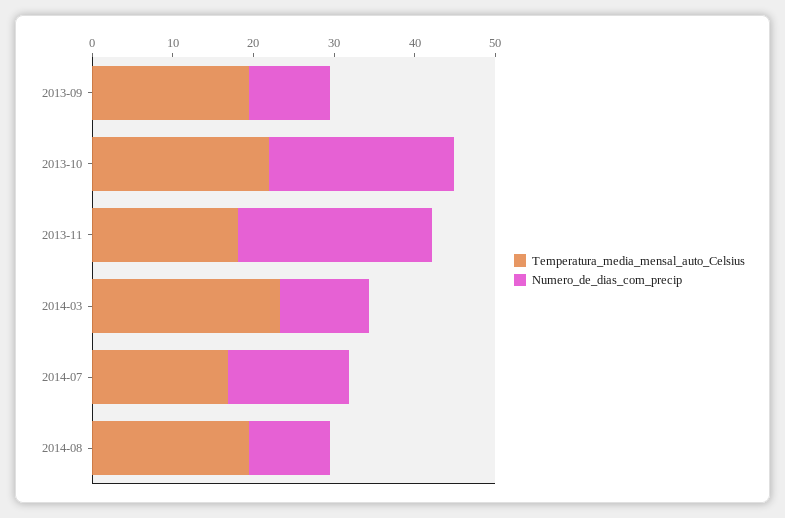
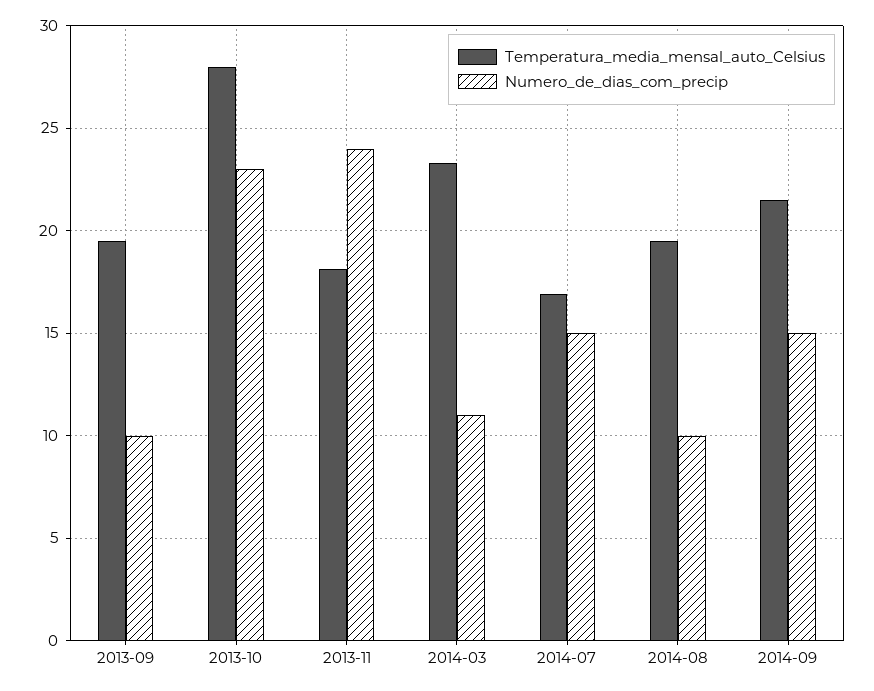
Temperatura_media_mensal_auto_Celsius, 2013-10: 22 -> 28
Temperatura_media_mensal_auto_Celsius, 2014-09: none -> 21.5
Numero_de_dias_com_precip, 2014-09: none -> 15

